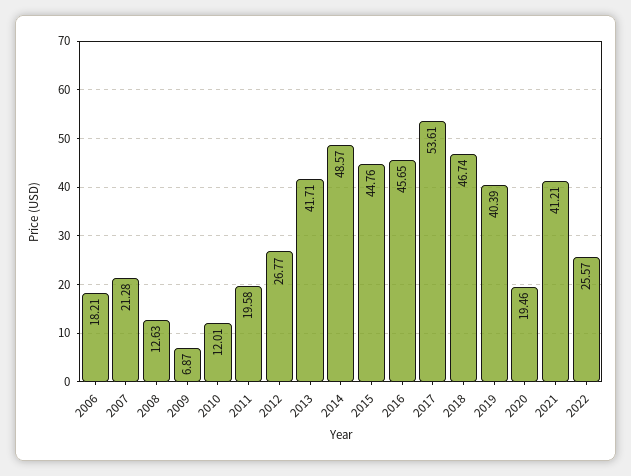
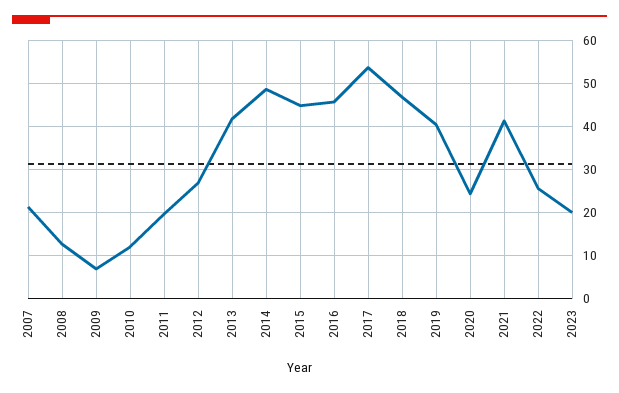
2006: 18.21 -> none
2020: 19.46 -> 24
2023: none -> 20

